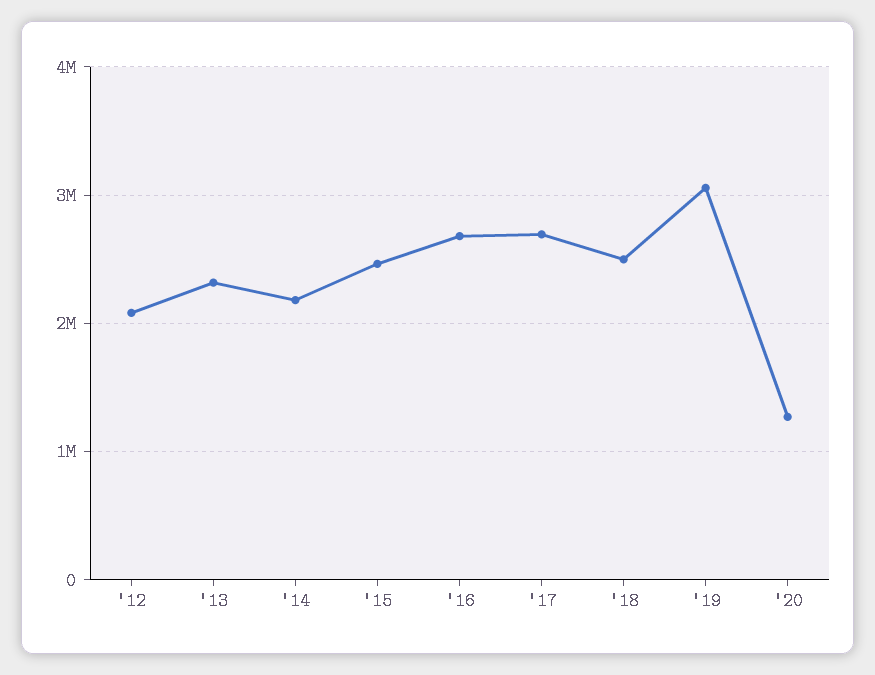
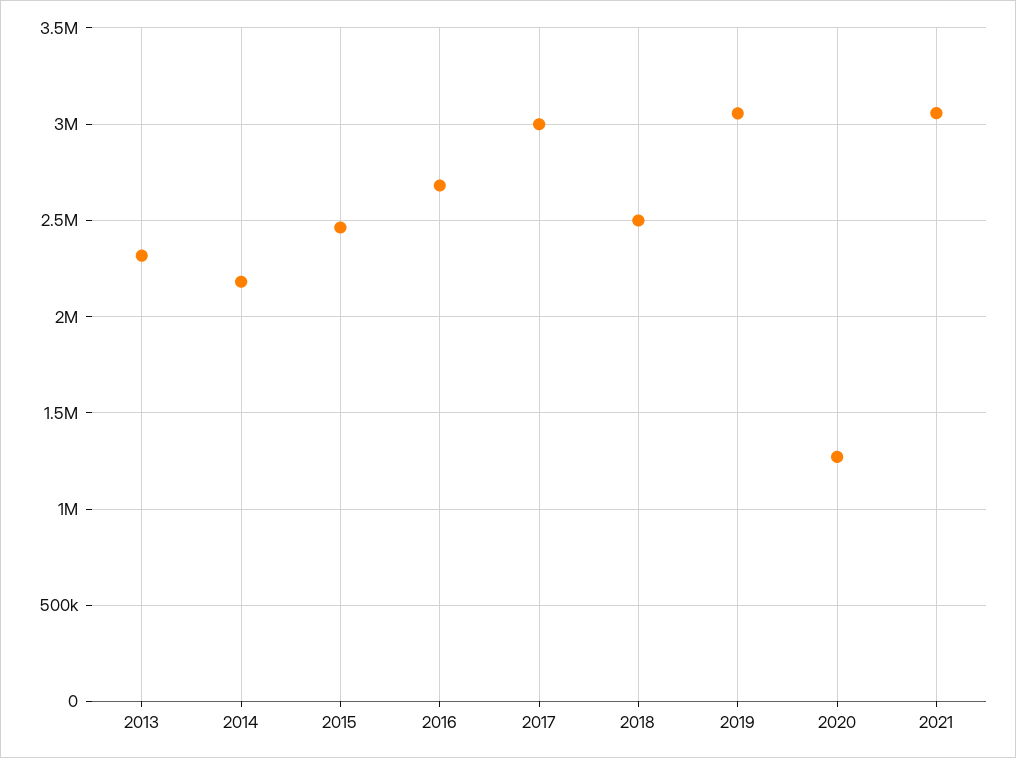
'12: 2100000 -> none
'17: 2700000 -> 3000000
2021: none -> 3050000

